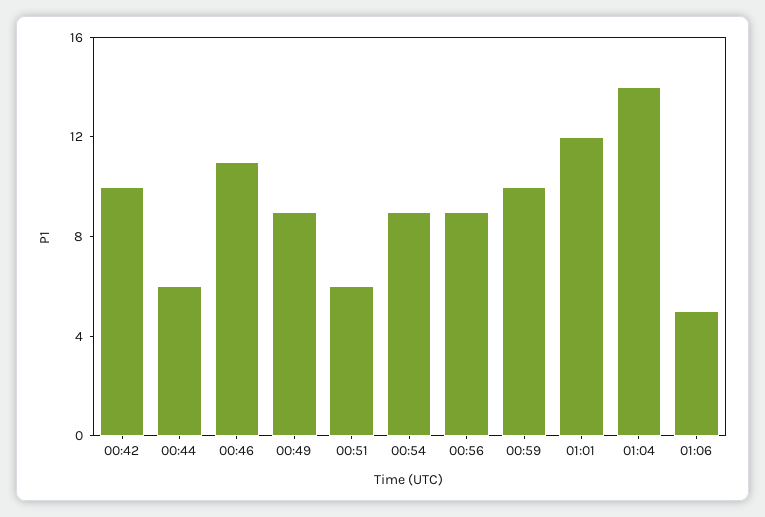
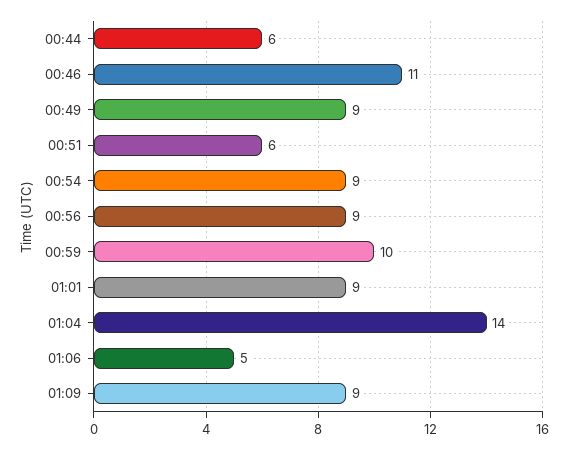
00:42: 10 -> none
01:01: 12 -> 9
01:09: none -> 9

